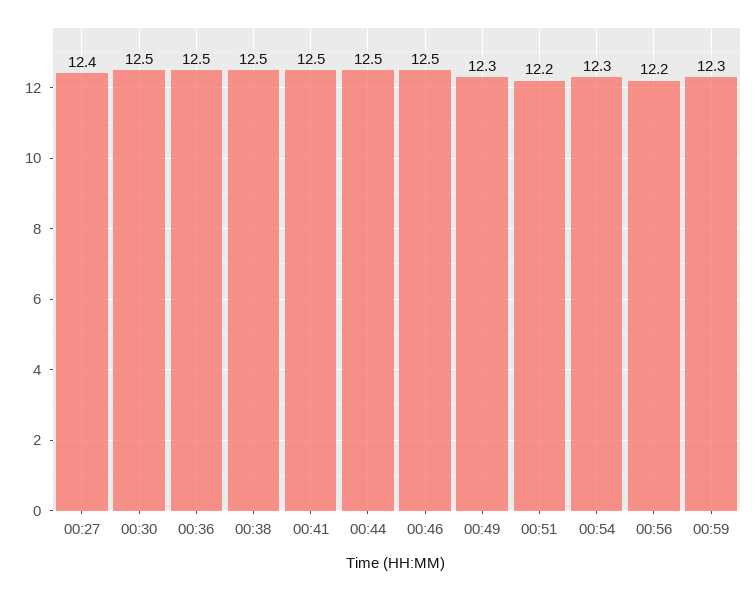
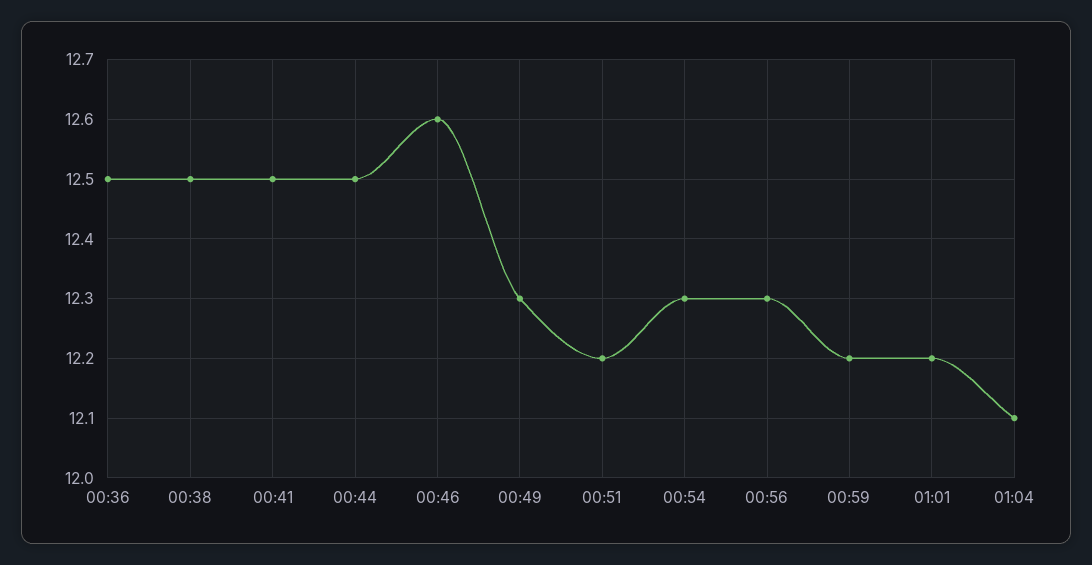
00:27: 12.4 -> none
00:30: 12.5 -> none
00:46: 12.5 -> 12.6
00:56: 12.2 -> 12.3
00:59: 12.3 -> 12.2
01:01: none -> 12.2
01:04: none -> 12.1

